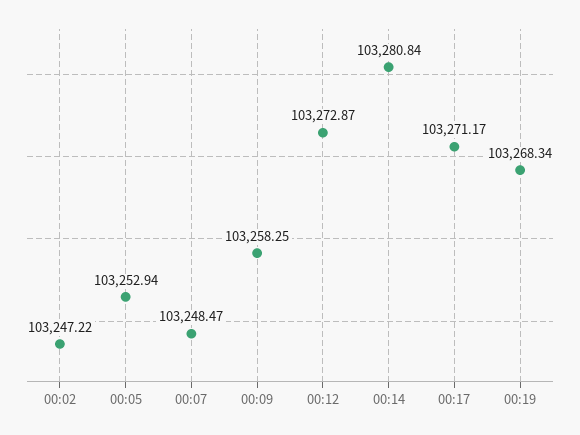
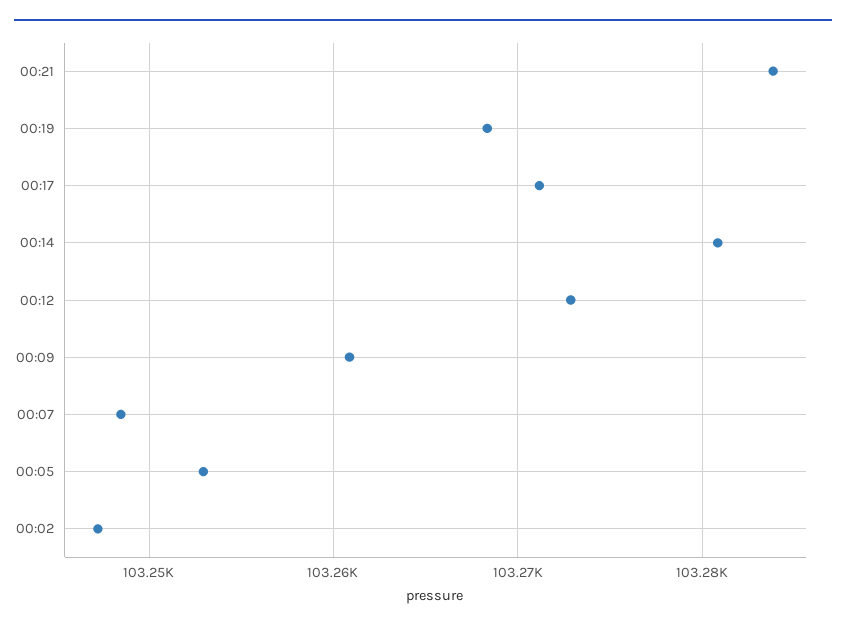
00:09: 103258.25 -> 103261
00:21: none -> 103284

